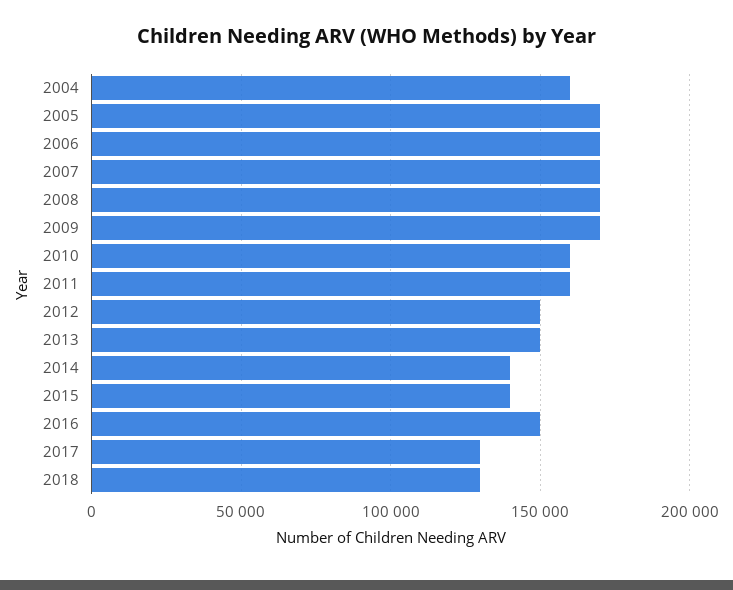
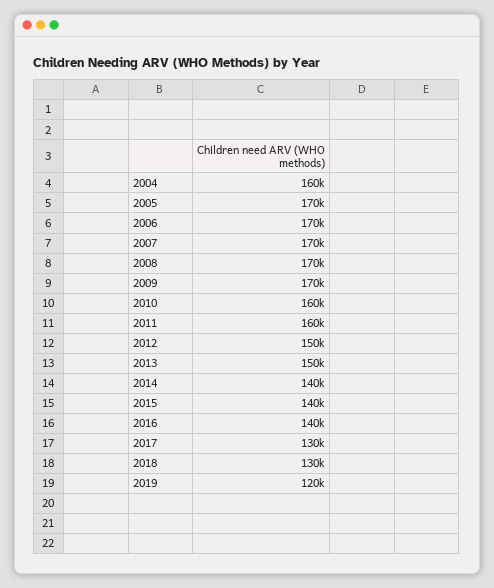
2016: 150000 -> 140000
2019: none -> 120000

